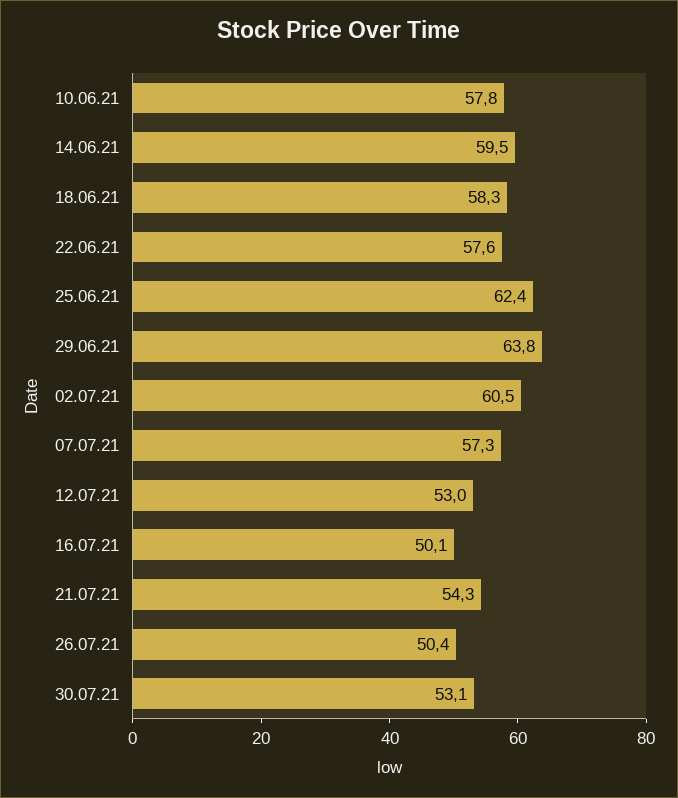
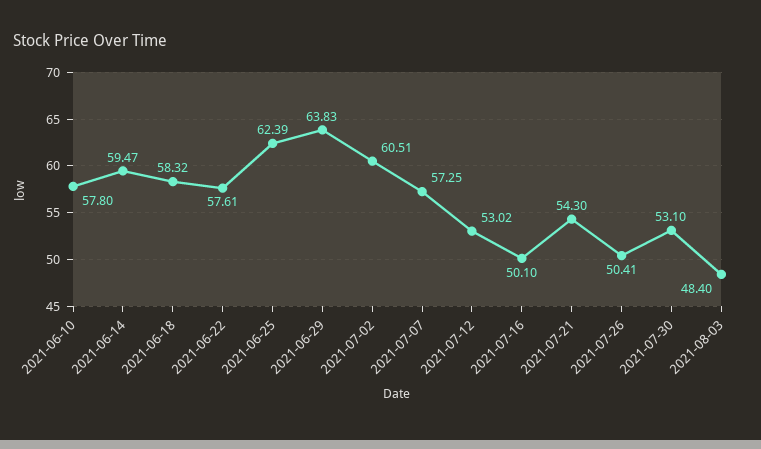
2021-08-03: none -> 48.4

